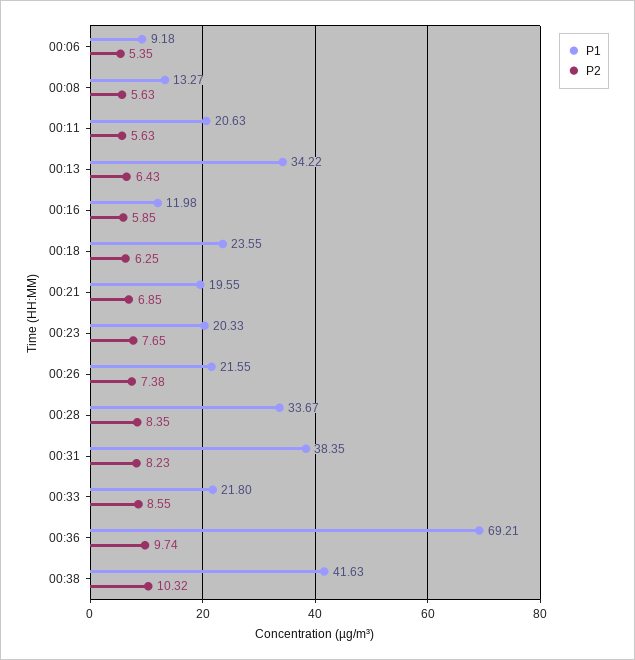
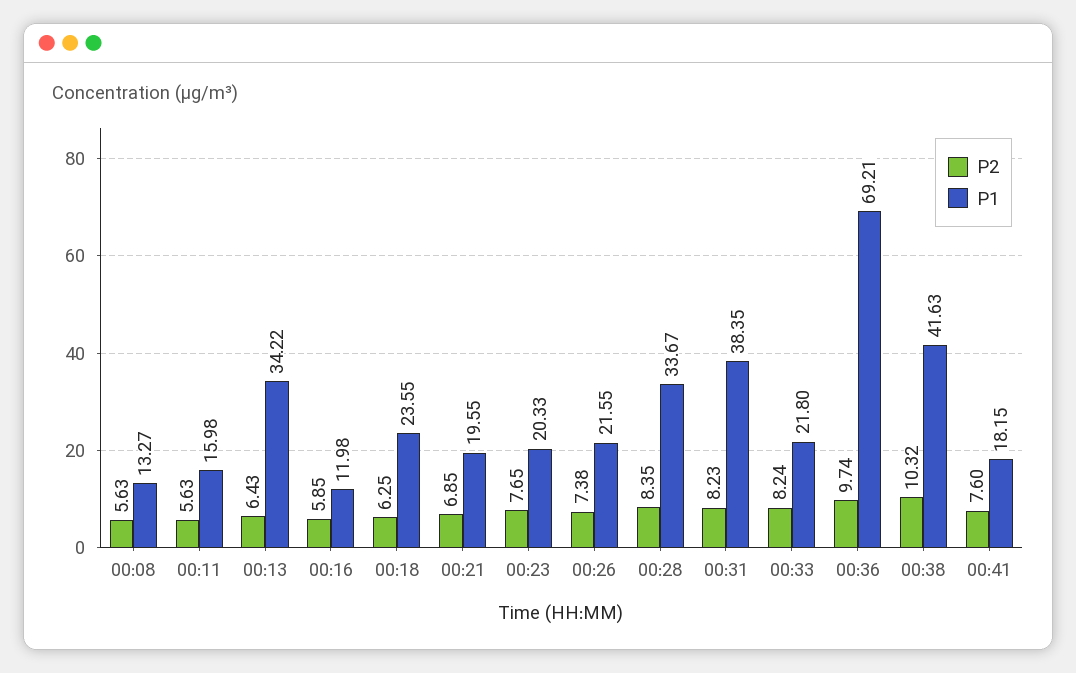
P1, 00:06: 9.18 -> none
P2, 00:06: 5.35 -> none
P1, 00:11: 20.63 -> 15.98
P2, 00:33: 8.55 -> 8.24
P2, 00:41: none -> 7.6
P1, 00:41: none -> 18.15

